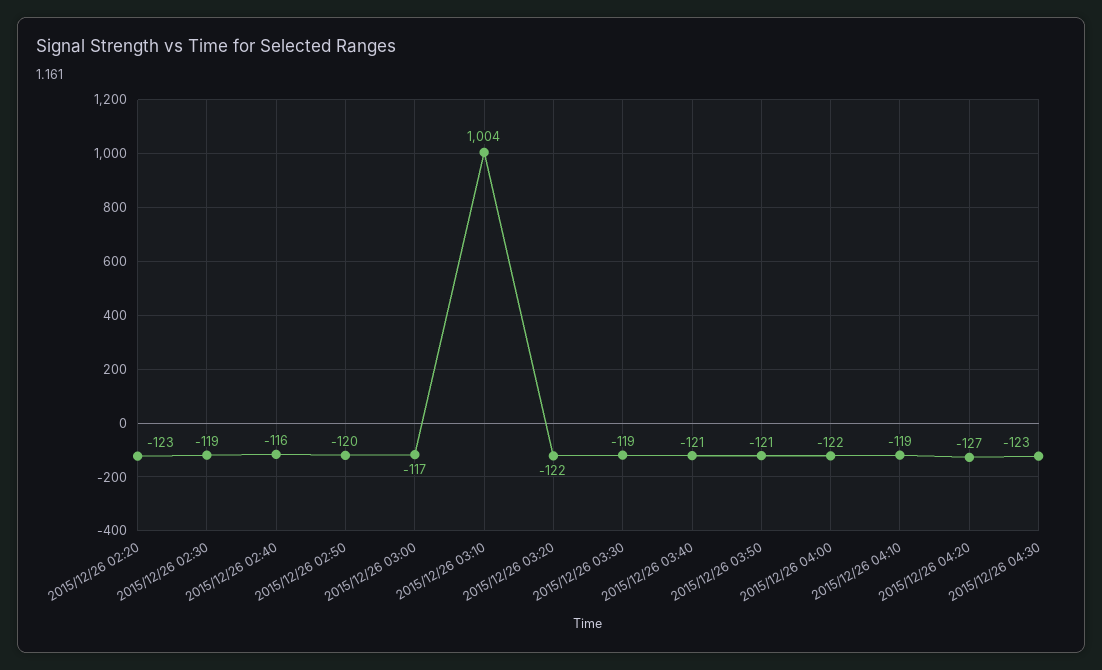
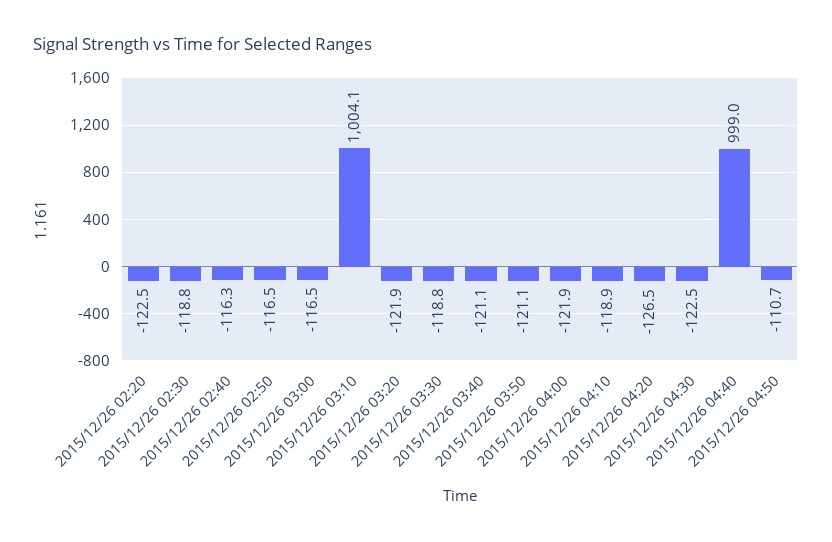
2015/12/26 02:50: -120 -> -116.5
2015/12/26 04:40: none -> 999
2015/12/26 04:50: none -> -110.7

